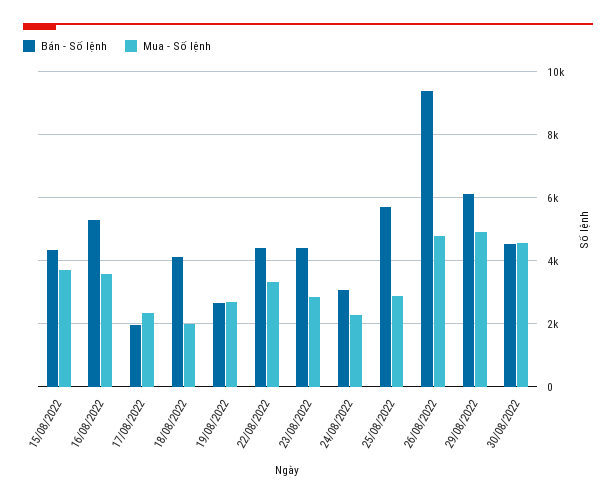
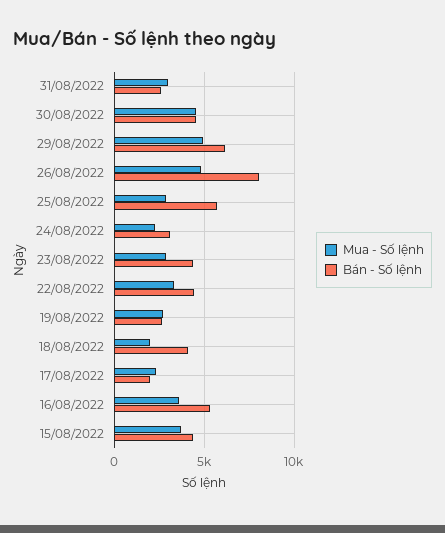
Bán - Số lệnh, 26/08/2022: 9400 -> 8000
Mua - Số lệnh, 31/08/2022: none -> 3000
Bán - Số lệnh, 31/08/2022: none -> 2500

